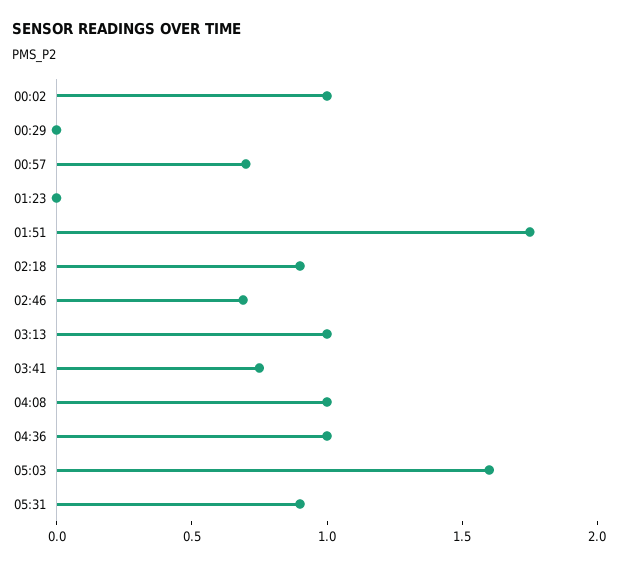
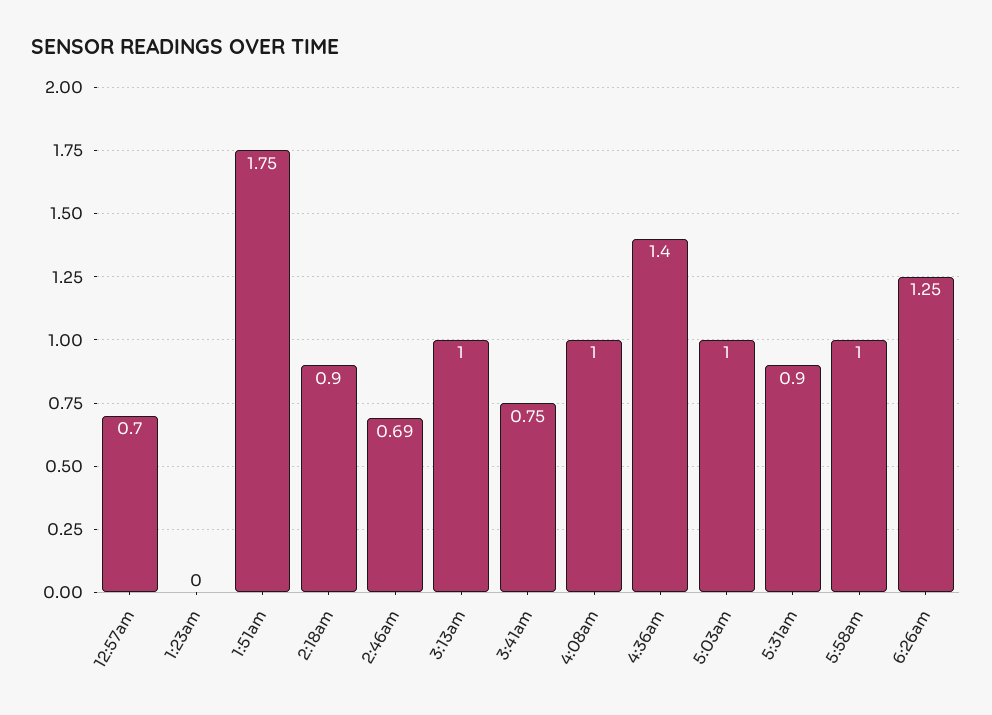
00:02: 1 -> none
00:29: 0 -> none
04:36: 1 -> 1.4
05:03: 1.6 -> 1
5:58am: none -> 1
6:26am: none -> 1.25

